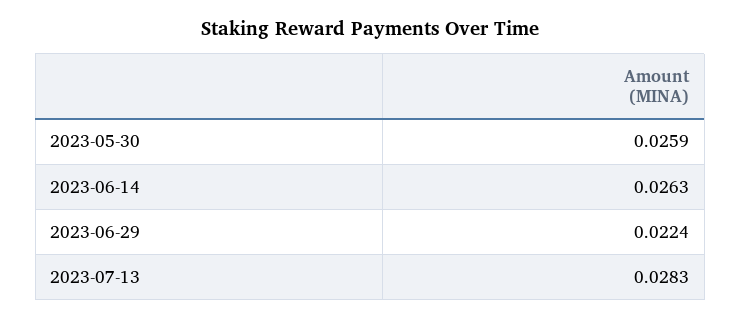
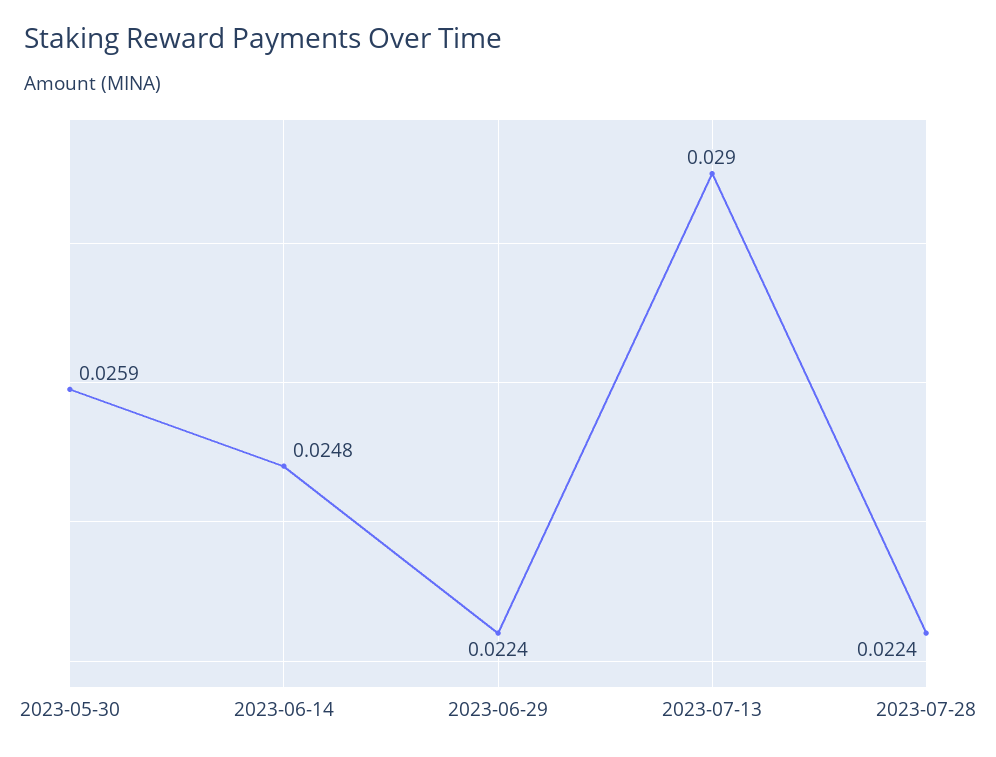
2023-06-14: 0.0263 -> 0.0248
2023-07-13: 0.0283 -> 0.029
2023-07-28: none -> 0.0224

